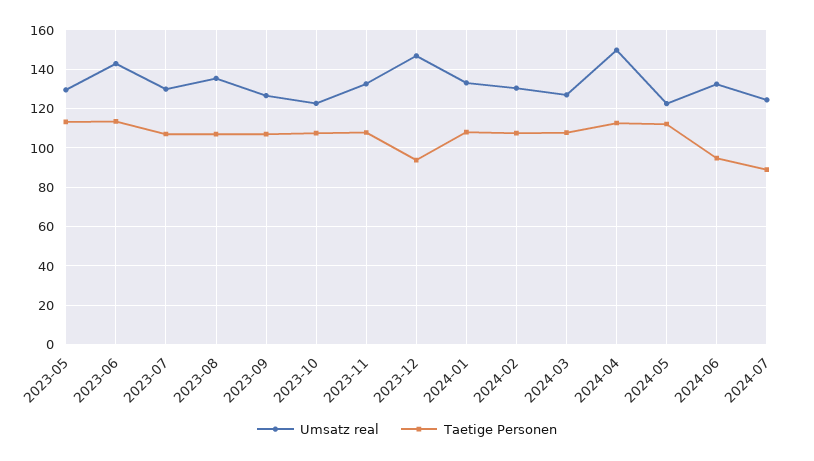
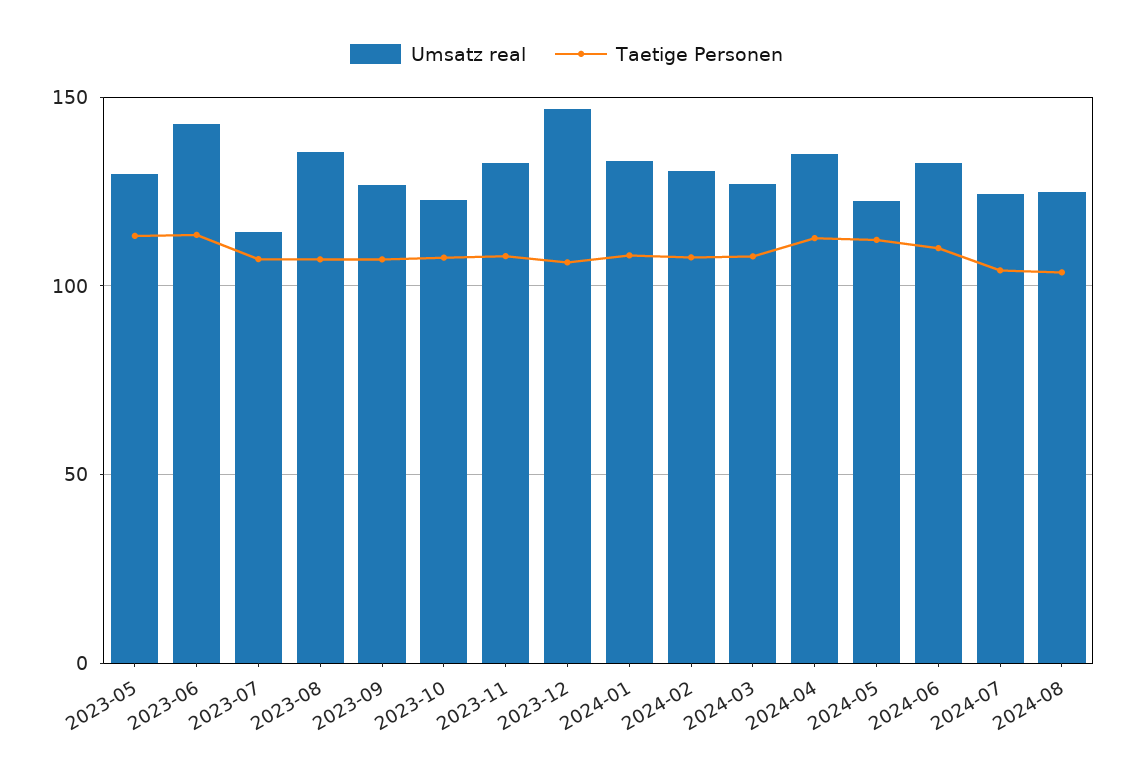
Umsatz real, 2023-07: 130 -> 115
Taetige Personen, 2023-12: 95 -> 105
Umsatz real, 2024-04: 150 -> 135
Taetige Personen, 2024-06: 95 -> 110
Taetige Personen, 2024-07: 90 -> 105
Umsatz real, 2024-08: none -> 125
Taetige Personen, 2024-08: none -> 105

